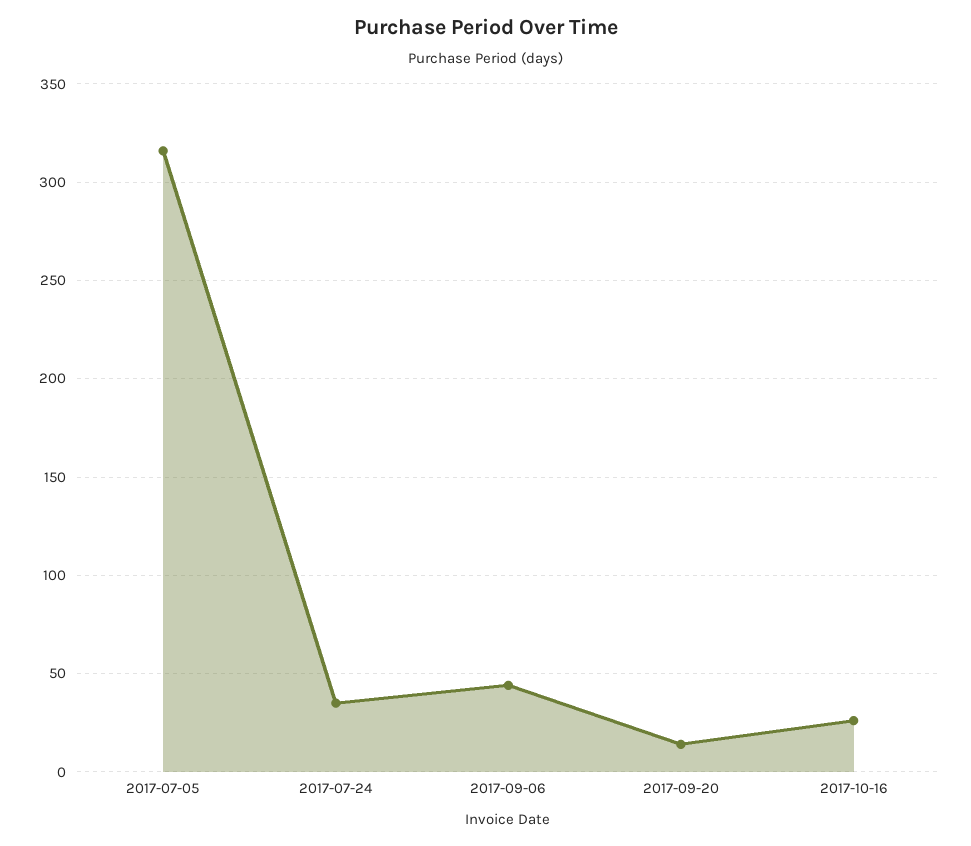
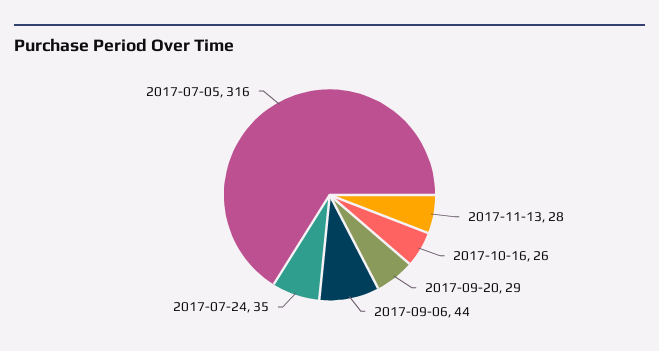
2017-09-20: 15 -> 29
2017-11-13: none -> 28

